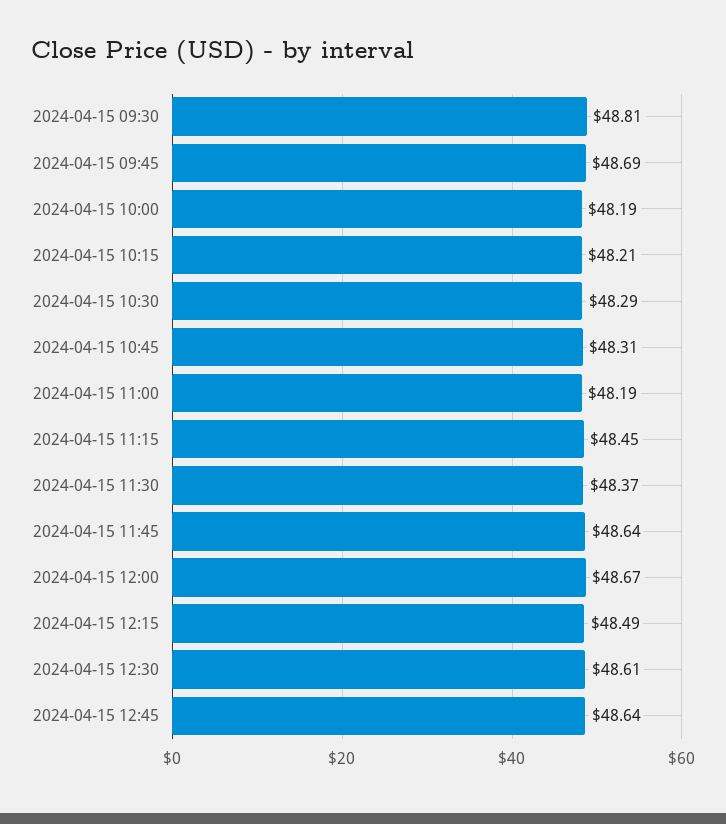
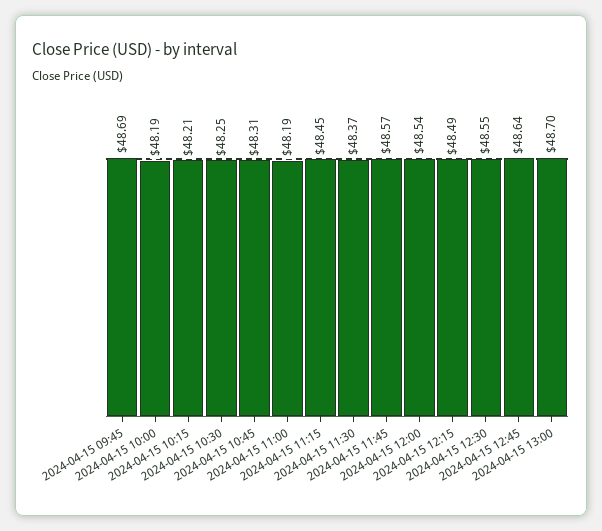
2024-04-15 09:30: 48.81 -> none
2024-04-15 10:30: 48.29 -> 48.25
2024-04-15 11:45: 48.64 -> 48.57
2024-04-15 12:00: 48.67 -> 48.54
2024-04-15 12:30: 48.61 -> 48.55
2024-04-15 13:00: none -> 48.7

